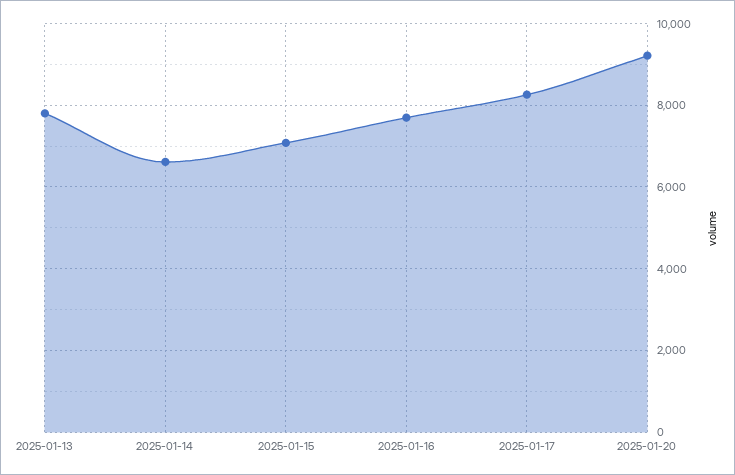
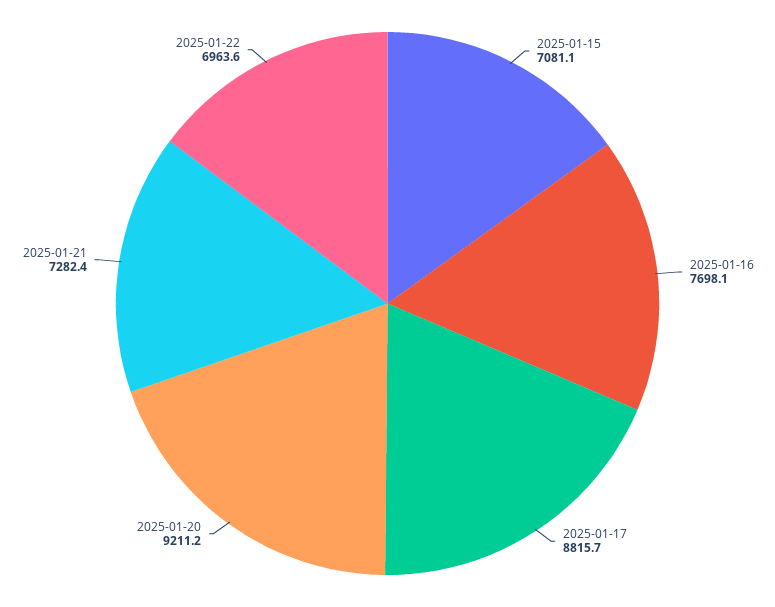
2025-01-13: 7800 -> none
2025-01-14: 6600 -> none
2025-01-17: 8200 -> 8815.7
2025-01-21: none -> 7282.4
2025-01-22: none -> 6963.6

